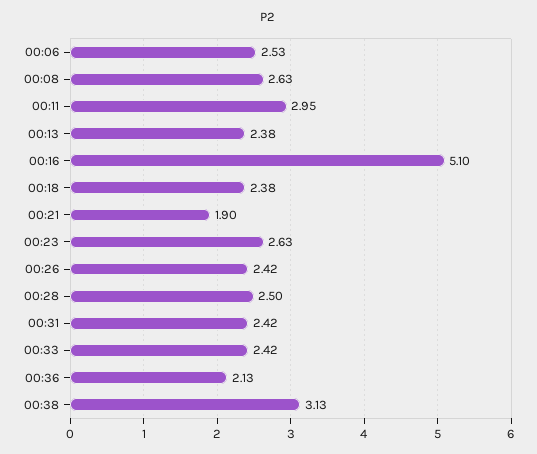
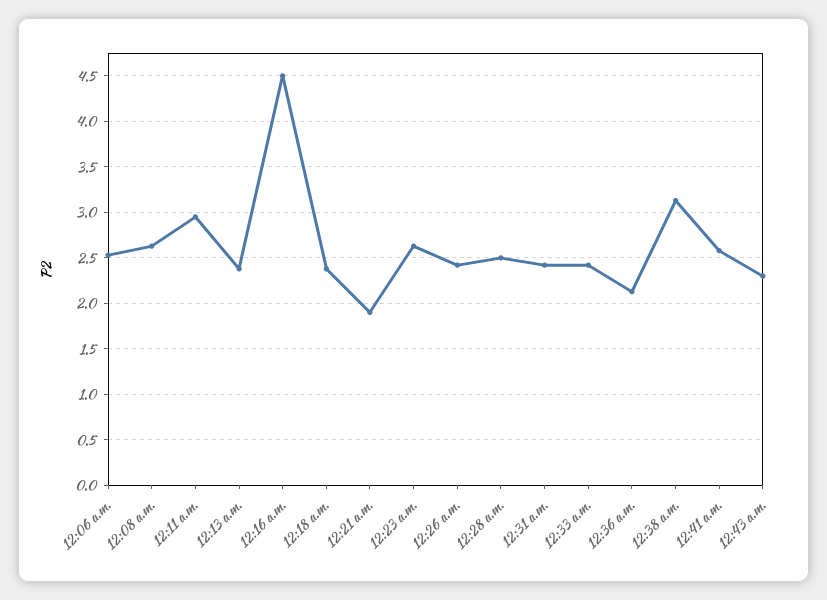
00:16: 5.1 -> 4.5
12:41 a.m.: none -> 2.6
12:43 a.m.: none -> 2.3

